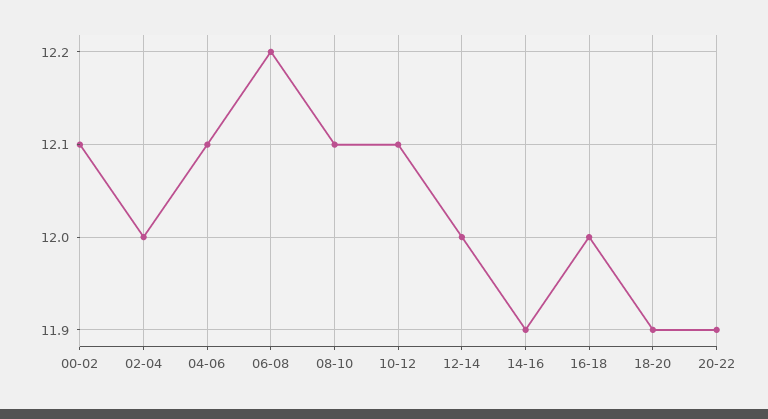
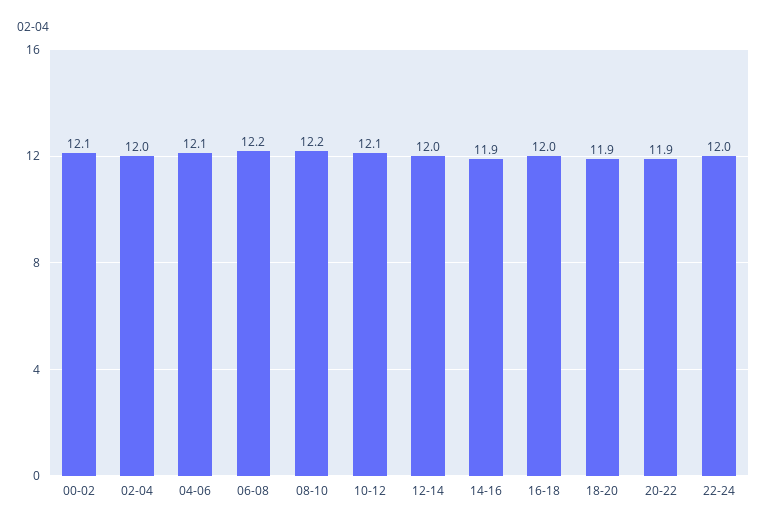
08-10: 12.1 -> 12.2
22-24: none -> 12

